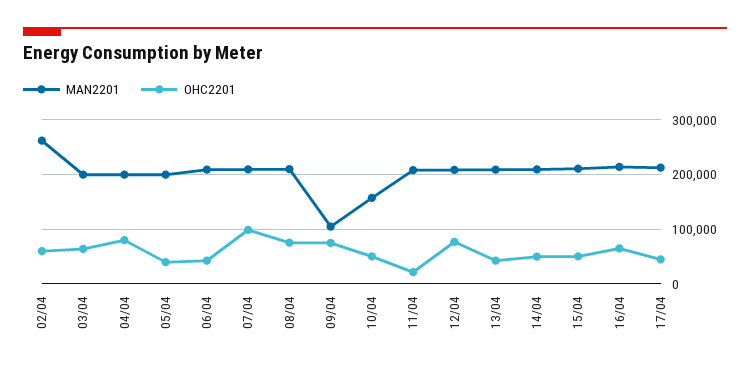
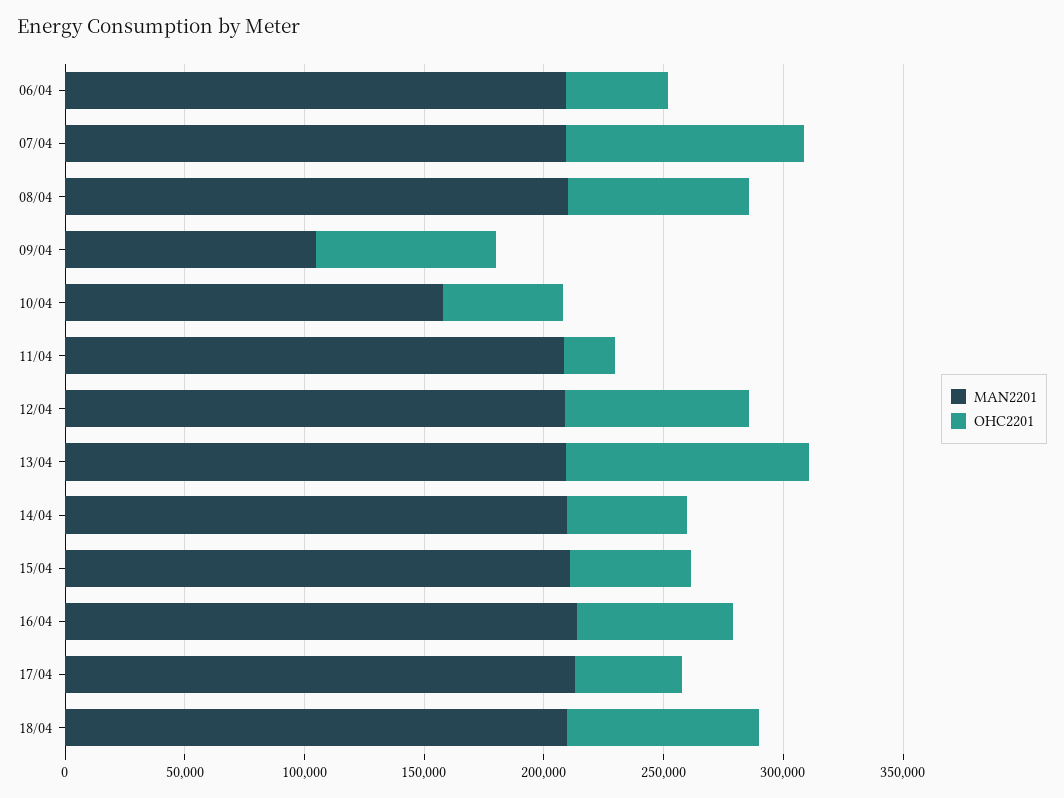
MAN2201, 02/04: 260000 -> none
OHC2201, 02/04: 60000 -> none
MAN2201, 03/04: 200000 -> none
OHC2201, 03/04: 60000 -> none
MAN2201, 04/04: 200000 -> none
OHC2201, 04/04: 80000 -> none
MAN2201, 05/04: 200000 -> none
OHC2201, 05/04: 40000 -> none
OHC2201, 13/04: 40000 -> 100000
MAN2201, 18/04: none -> 210000
OHC2201, 18/04: none -> 80000

